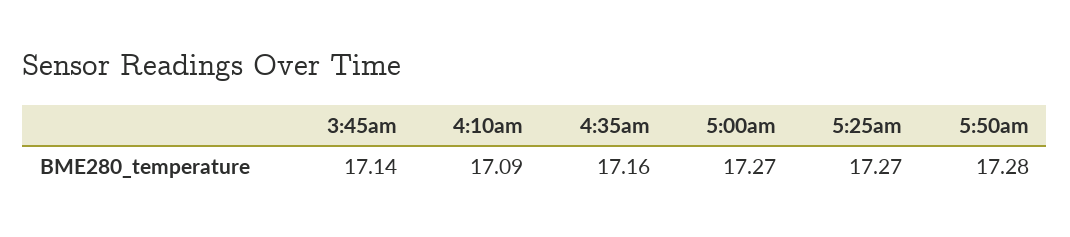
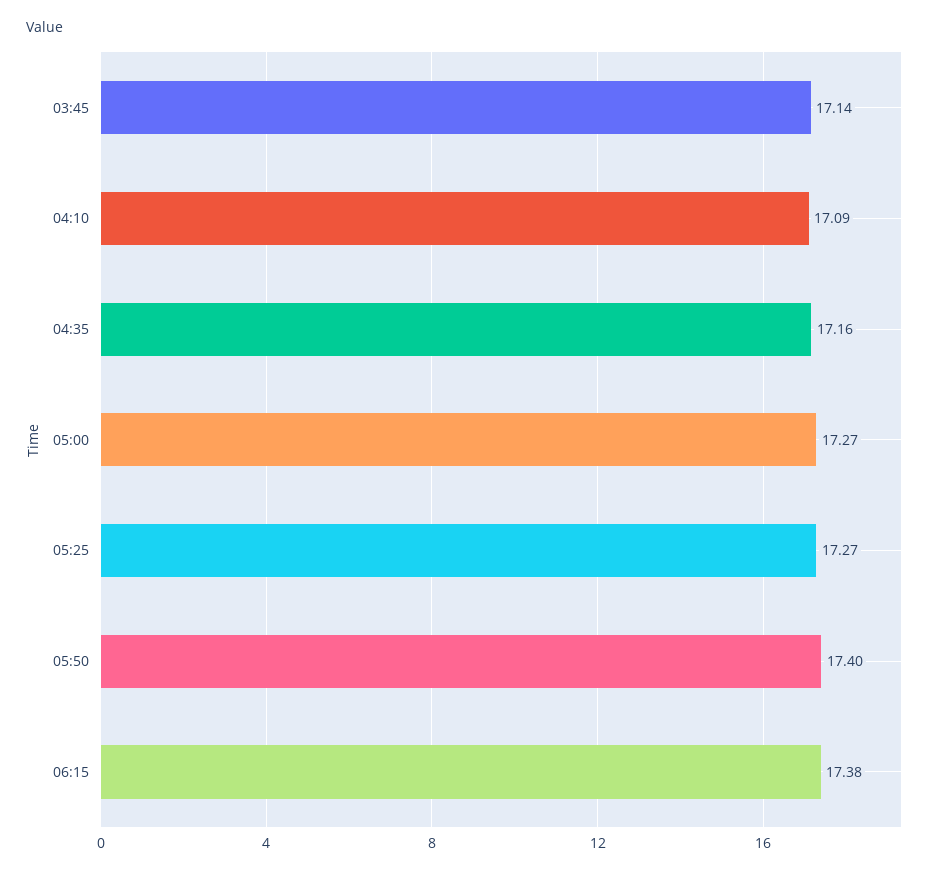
5:50am: 17.28 -> 17.4
06:15: none -> 17.38

